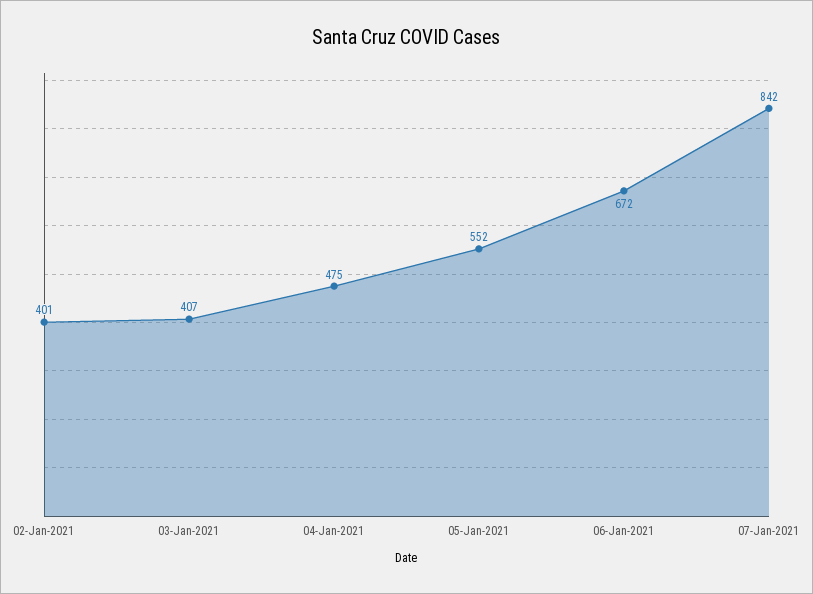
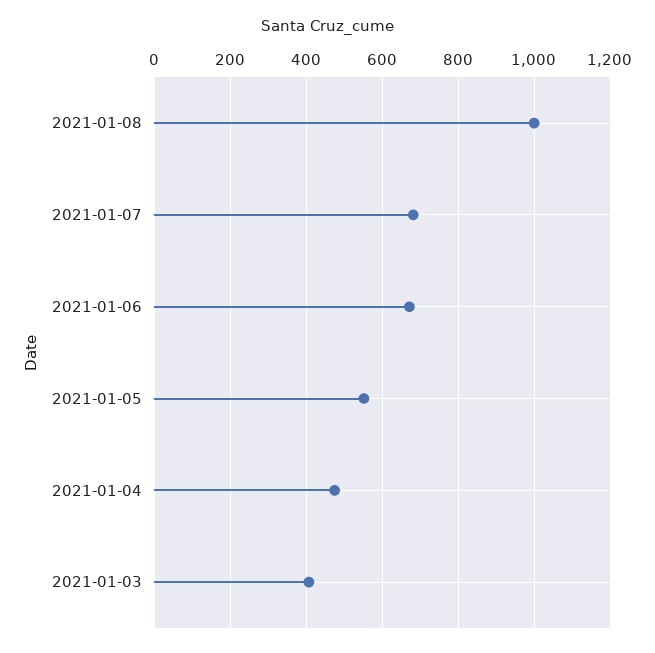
02-Jan-2021: 401 -> none
07-Jan-2021: 842 -> 680
2021-01-08: none -> 1000

